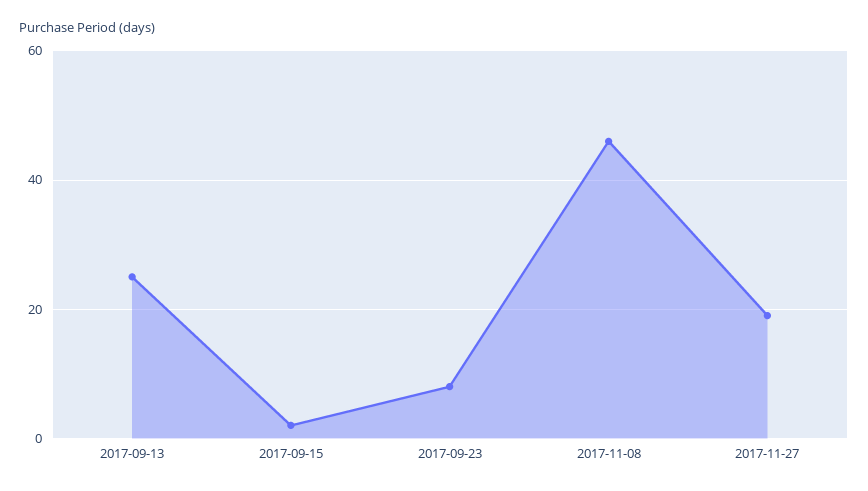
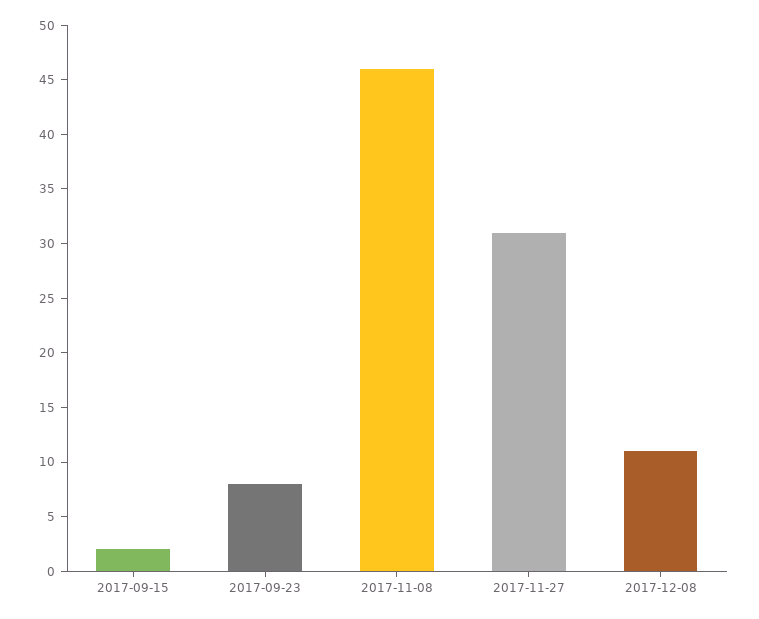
2017-09-13: 25 -> none
2017-11-27: 20 -> 31
2017-12-08: none -> 11

